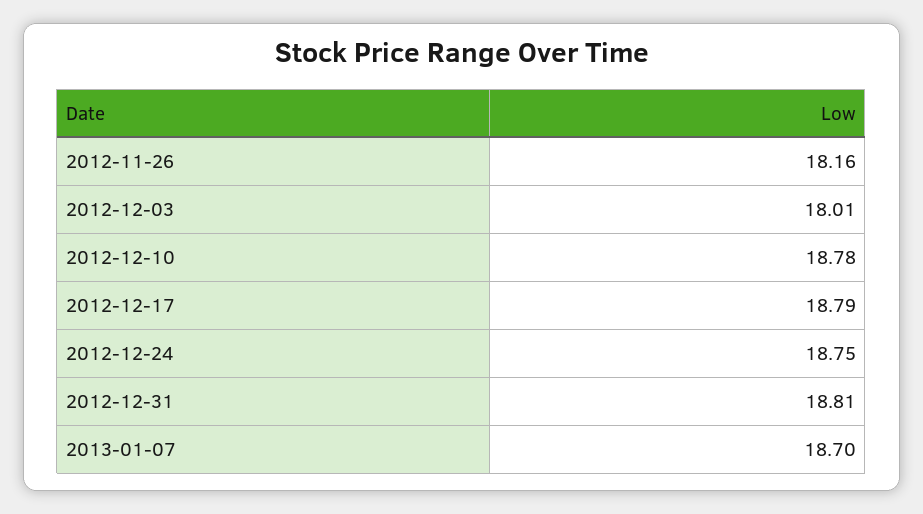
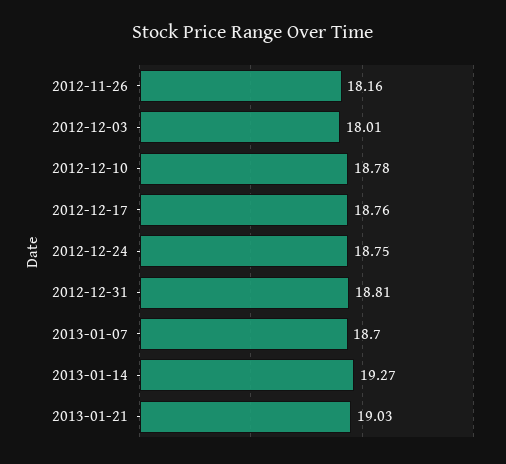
2012-12-17: 18.79 -> 18.76
2013-01-14: none -> 19.27
2013-01-21: none -> 19.03

